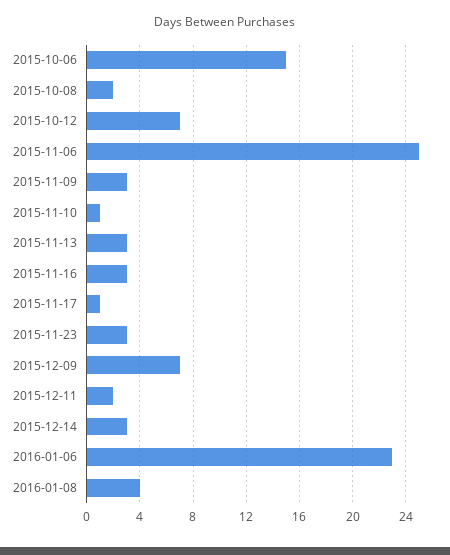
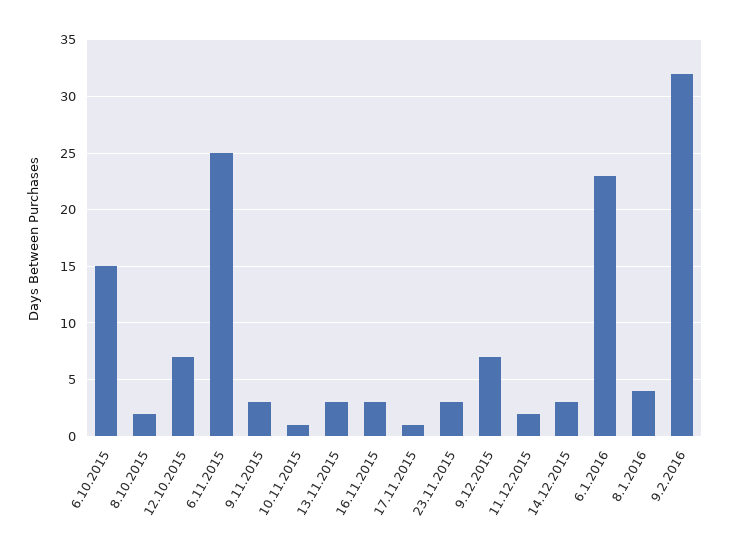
9.2.2016: none -> 32

